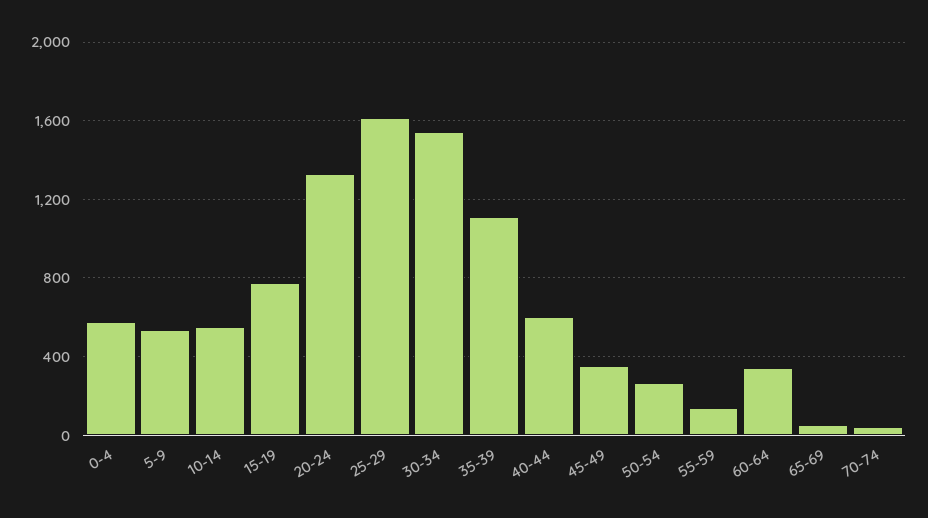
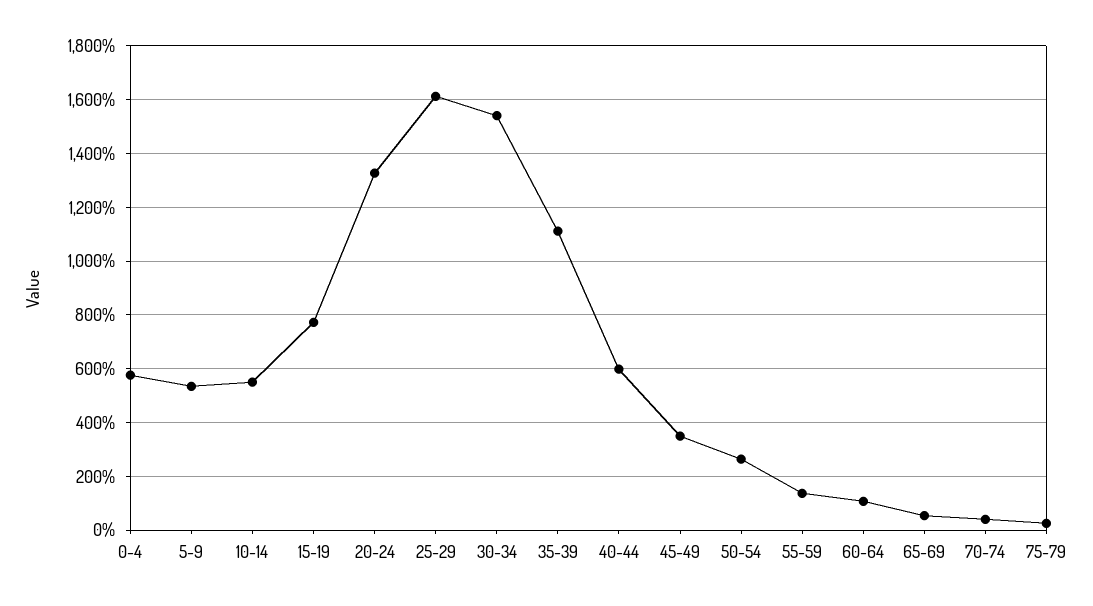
60-64: 350 -> 100
75-79: none -> 25

